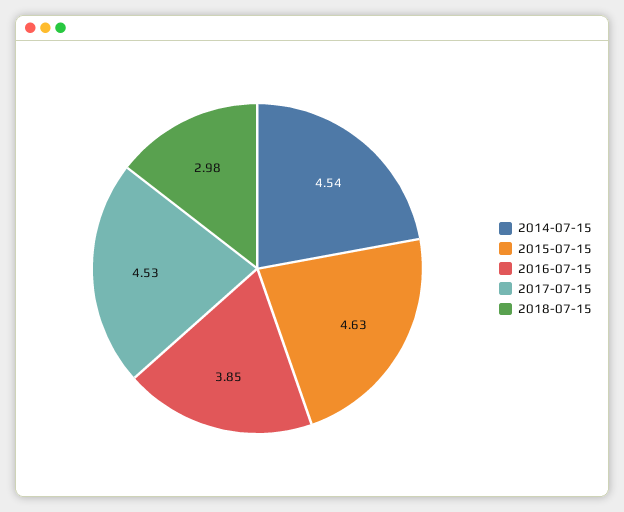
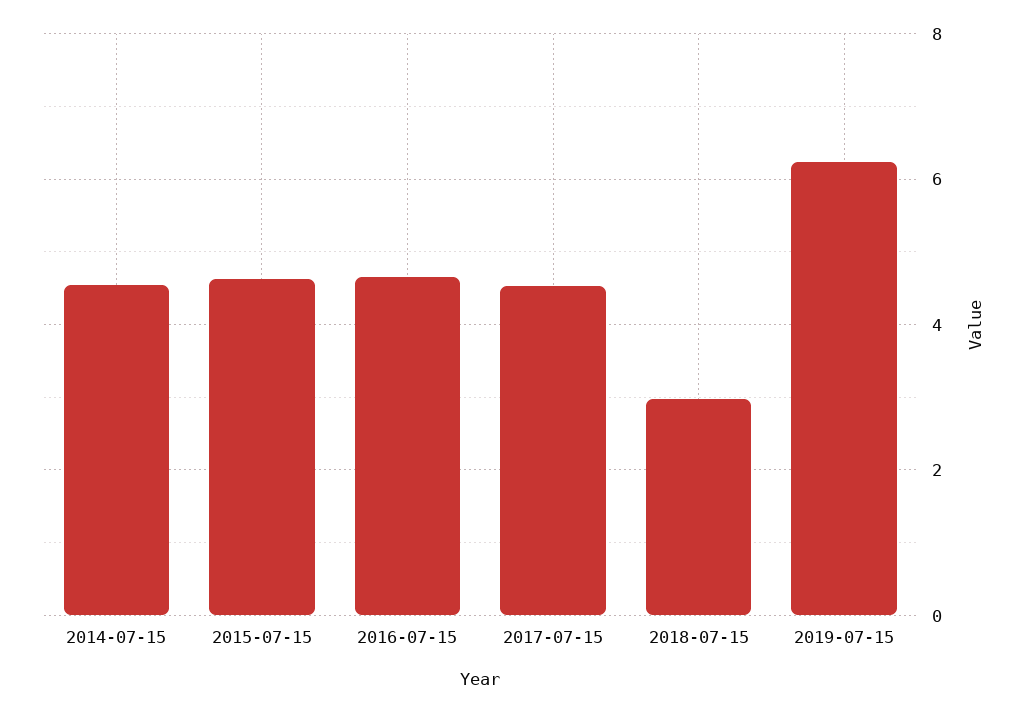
2016-07-15: 3.85 -> 4.6
2019-07-15: none -> 6.2

